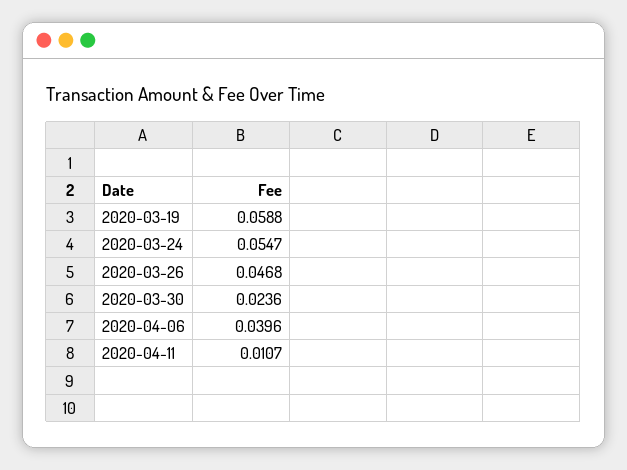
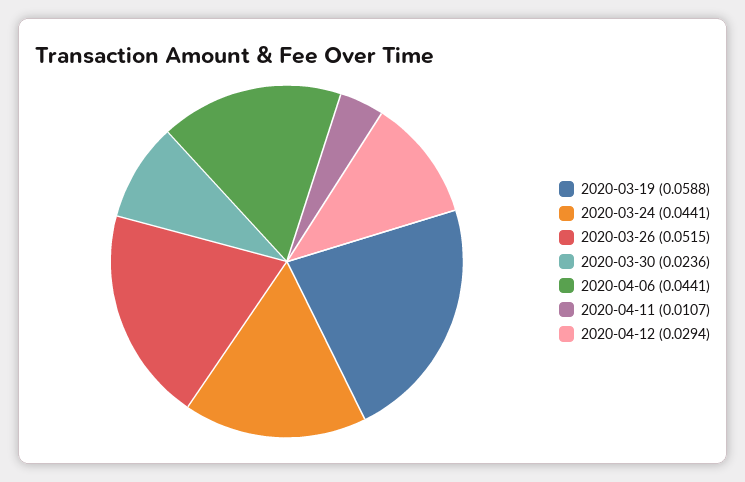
2020-03-24: 0.0547 -> 0.0441
2020-03-26: 0.0468 -> 0.0515
2020-04-06: 0.0396 -> 0.0441
2020-04-12: none -> 0.0294

